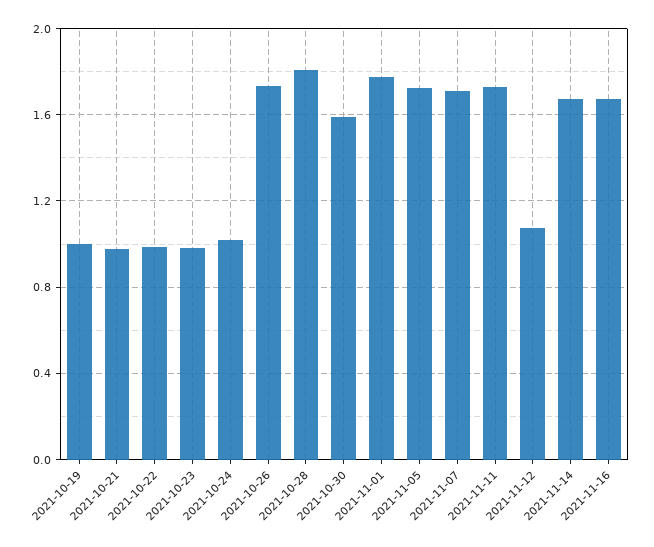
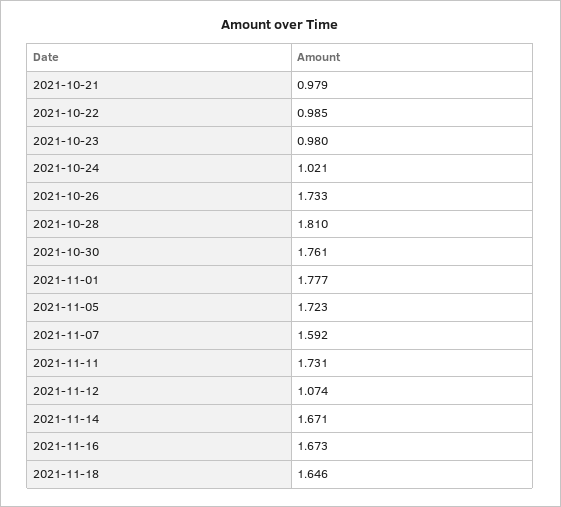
2021-10-19: 1 -> none
2021-10-30: 1.6 -> 1.761
2021-11-07: 1.7 -> 1.592
2021-11-18: none -> 1.646

